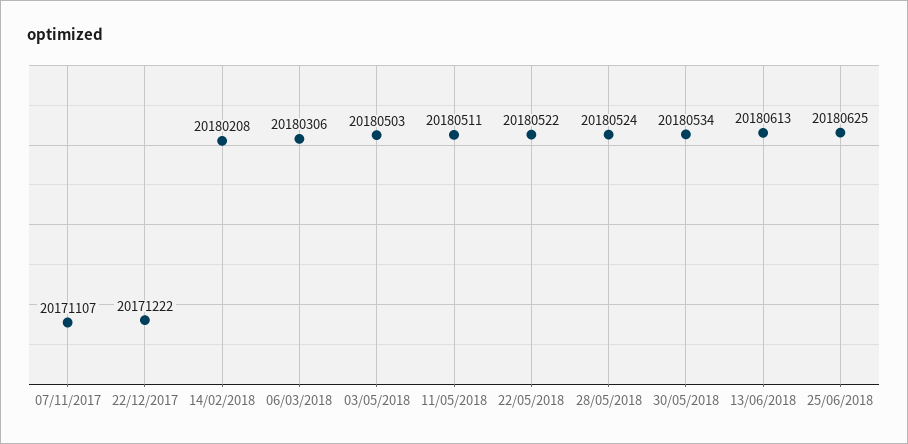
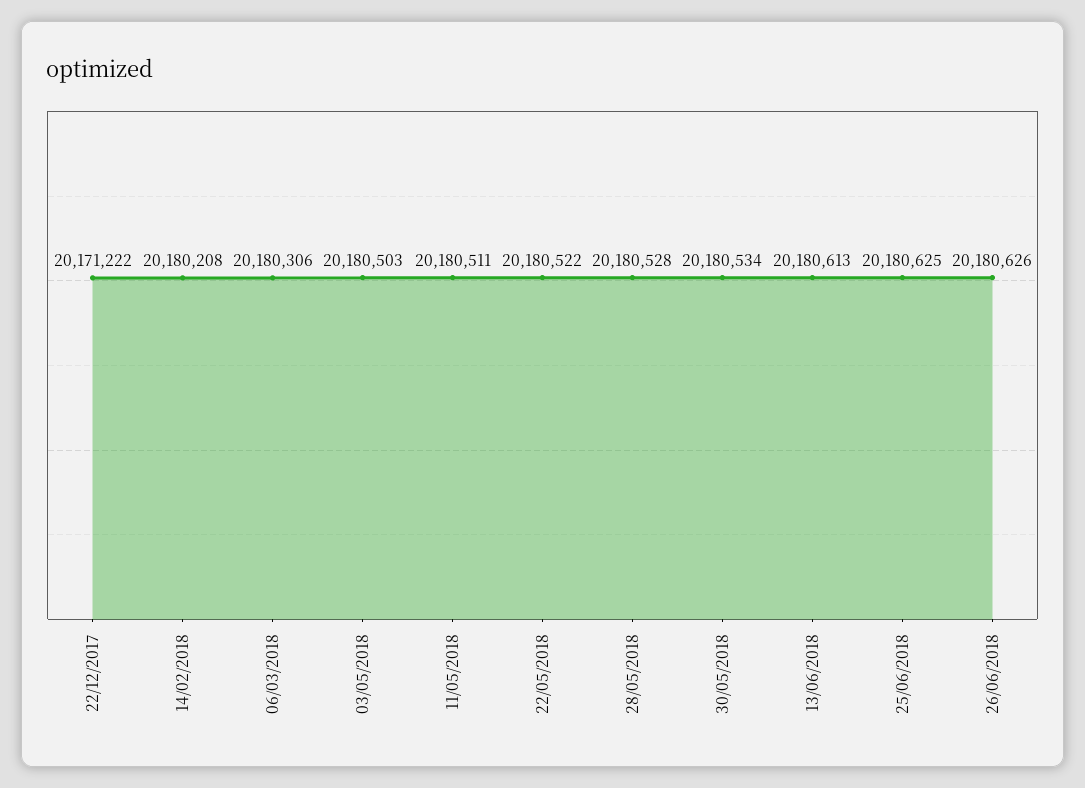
07/11/2017: 20171107 -> none
28/05/2018: 20180524 -> 20180528
26/06/2018: none -> 20180626

